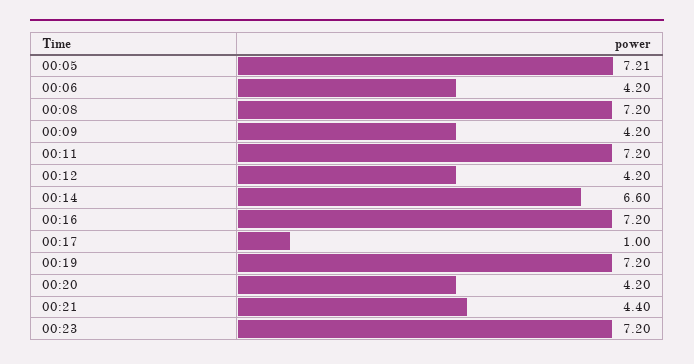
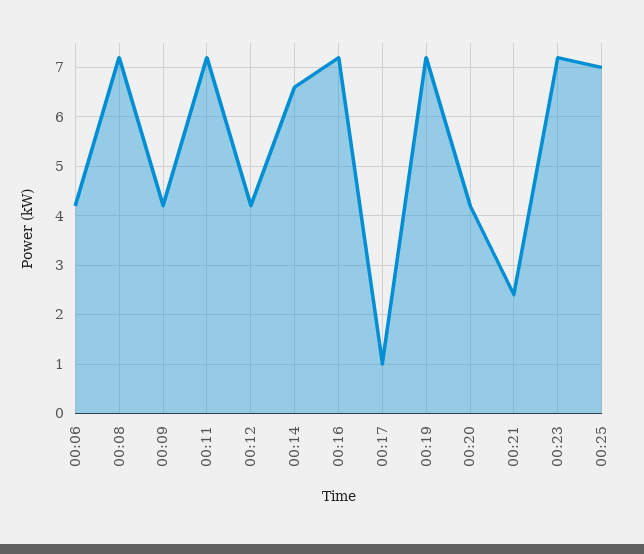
00:05: 7.21 -> none
00:21: 4.4 -> 2.5
00:25: none -> 7

